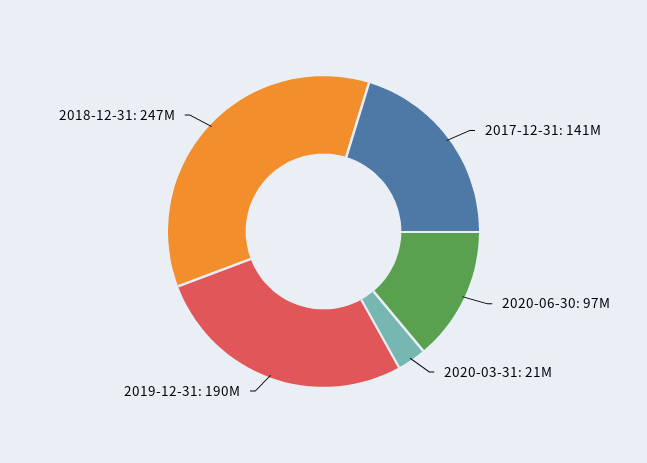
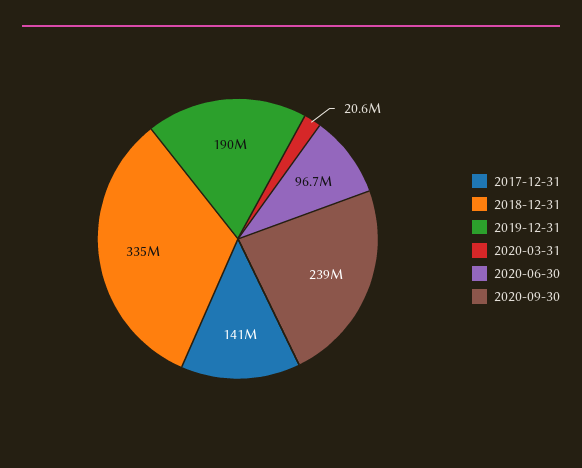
2018-12-31: 247000000 -> 335000000
2020-09-30: none -> 239000000

